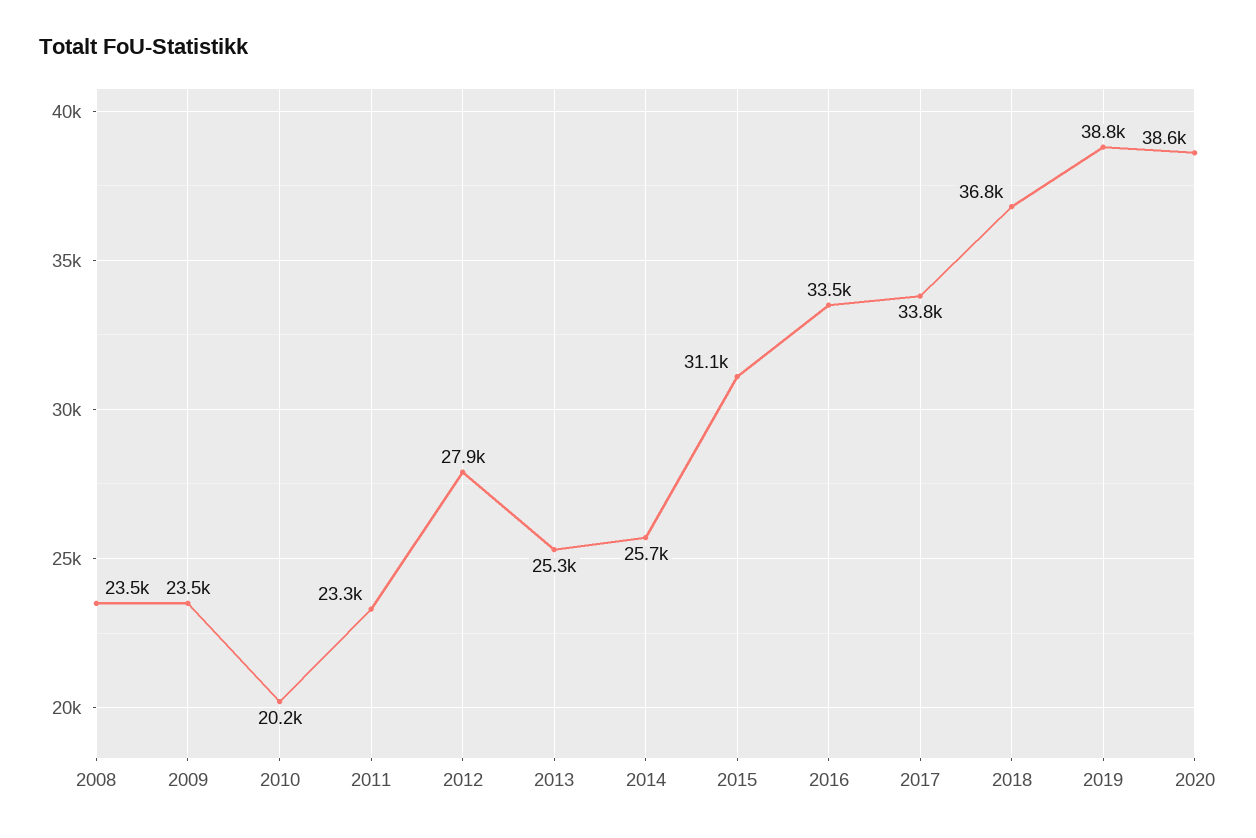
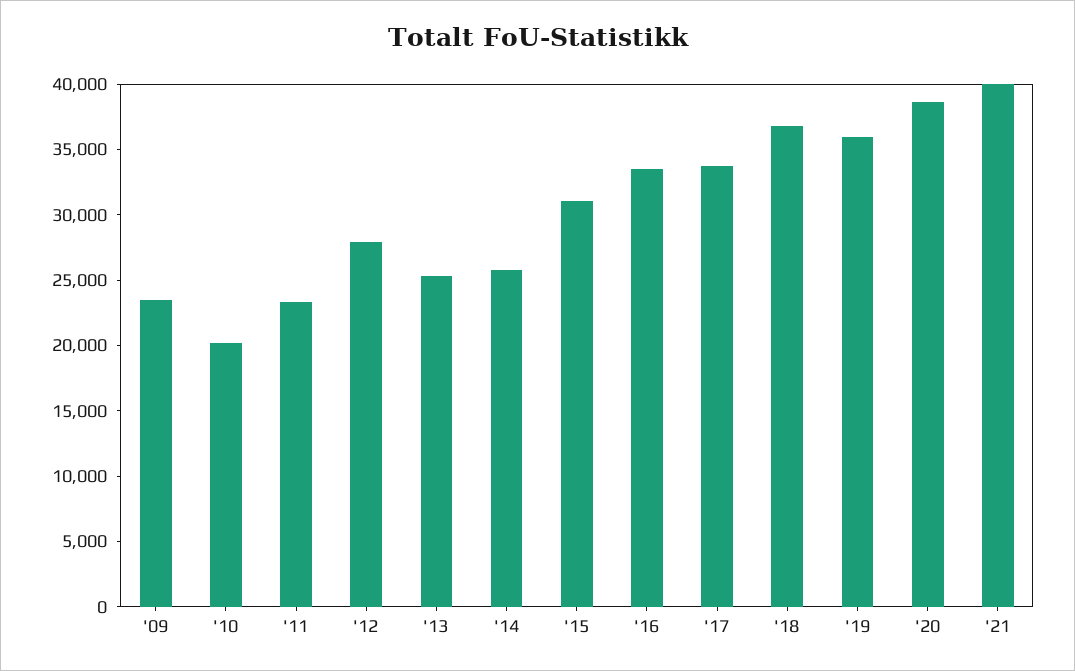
2008: 23500 -> none
2019: 38800 -> 36000
'21: none -> 40000

